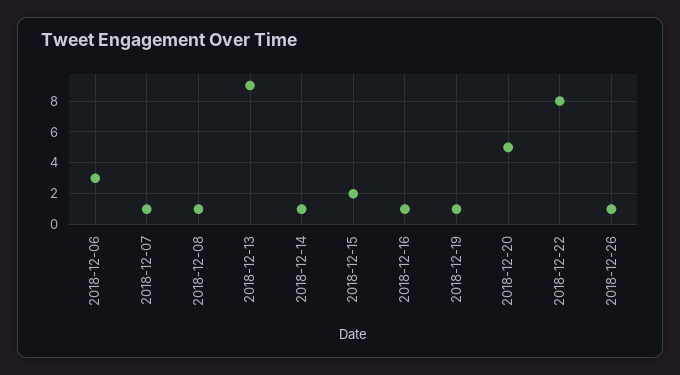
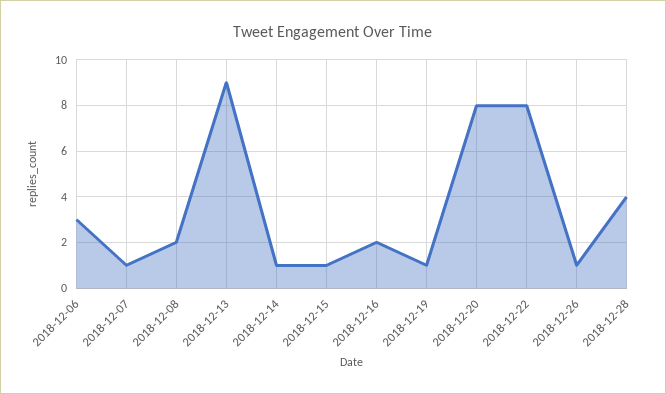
2018-12-08: 1 -> 2
2018-12-15: 2 -> 1
2018-12-16: 1 -> 2
2018-12-20: 5 -> 8
2018-12-28: none -> 4

